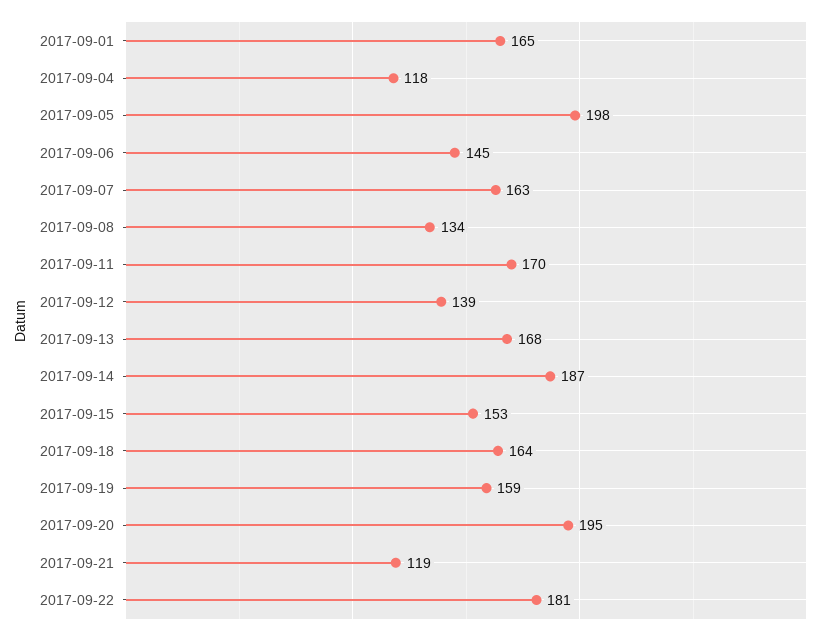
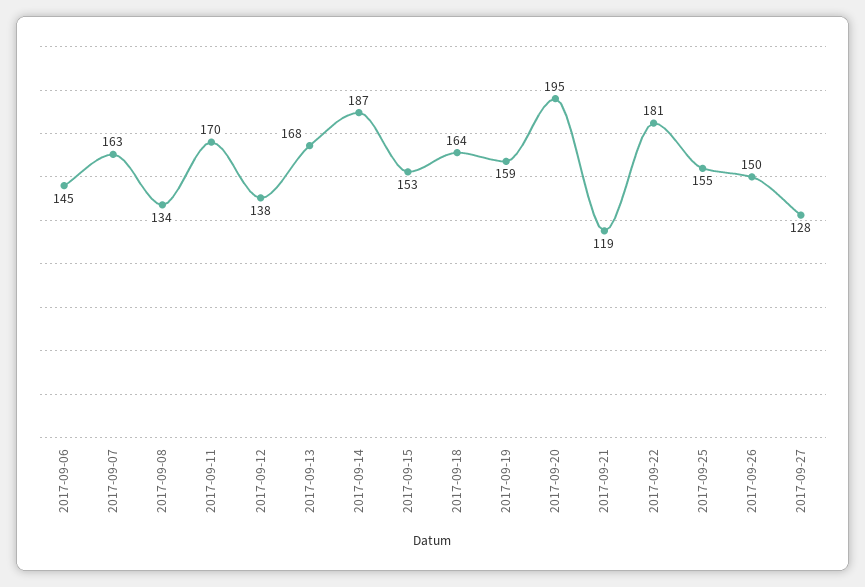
2017-09-01: 165 -> none
2017-09-04: 118 -> none
2017-09-05: 198 -> none
2017-09-12: 139 -> 138
2017-09-25: none -> 155
2017-09-26: none -> 150
2017-09-27: none -> 128

